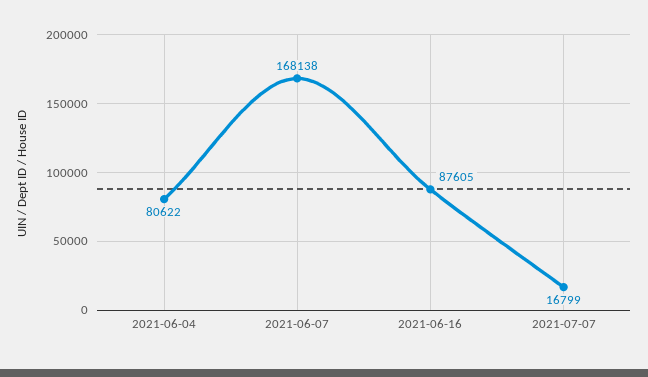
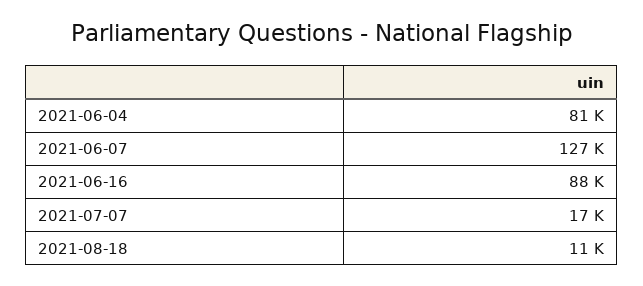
2021-06-07: 168138 -> 127000
2021-08-18: none -> 11000

